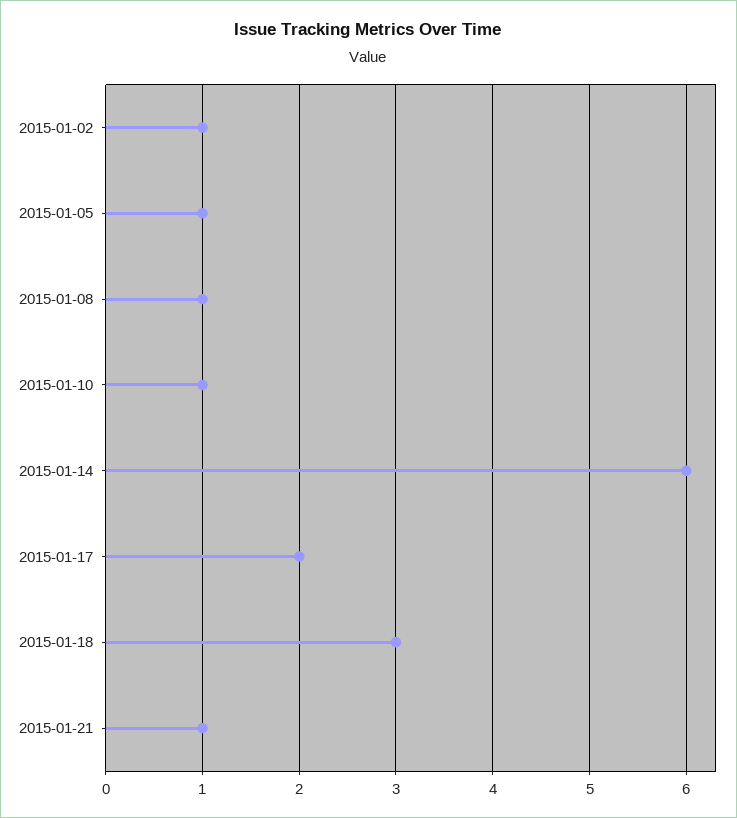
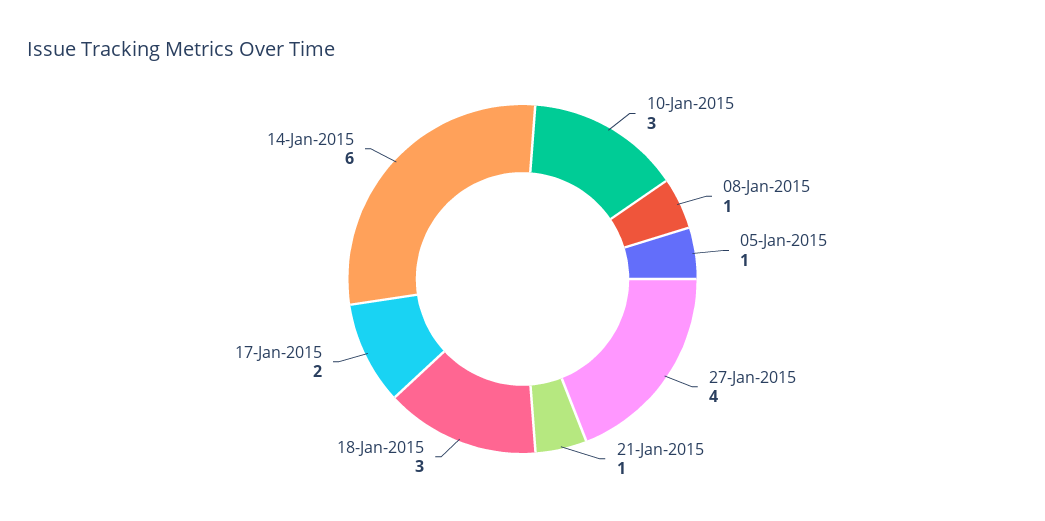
2015-01-02: 1 -> none
2015-01-10: 1 -> 3
27-Jan-2015: none -> 4

